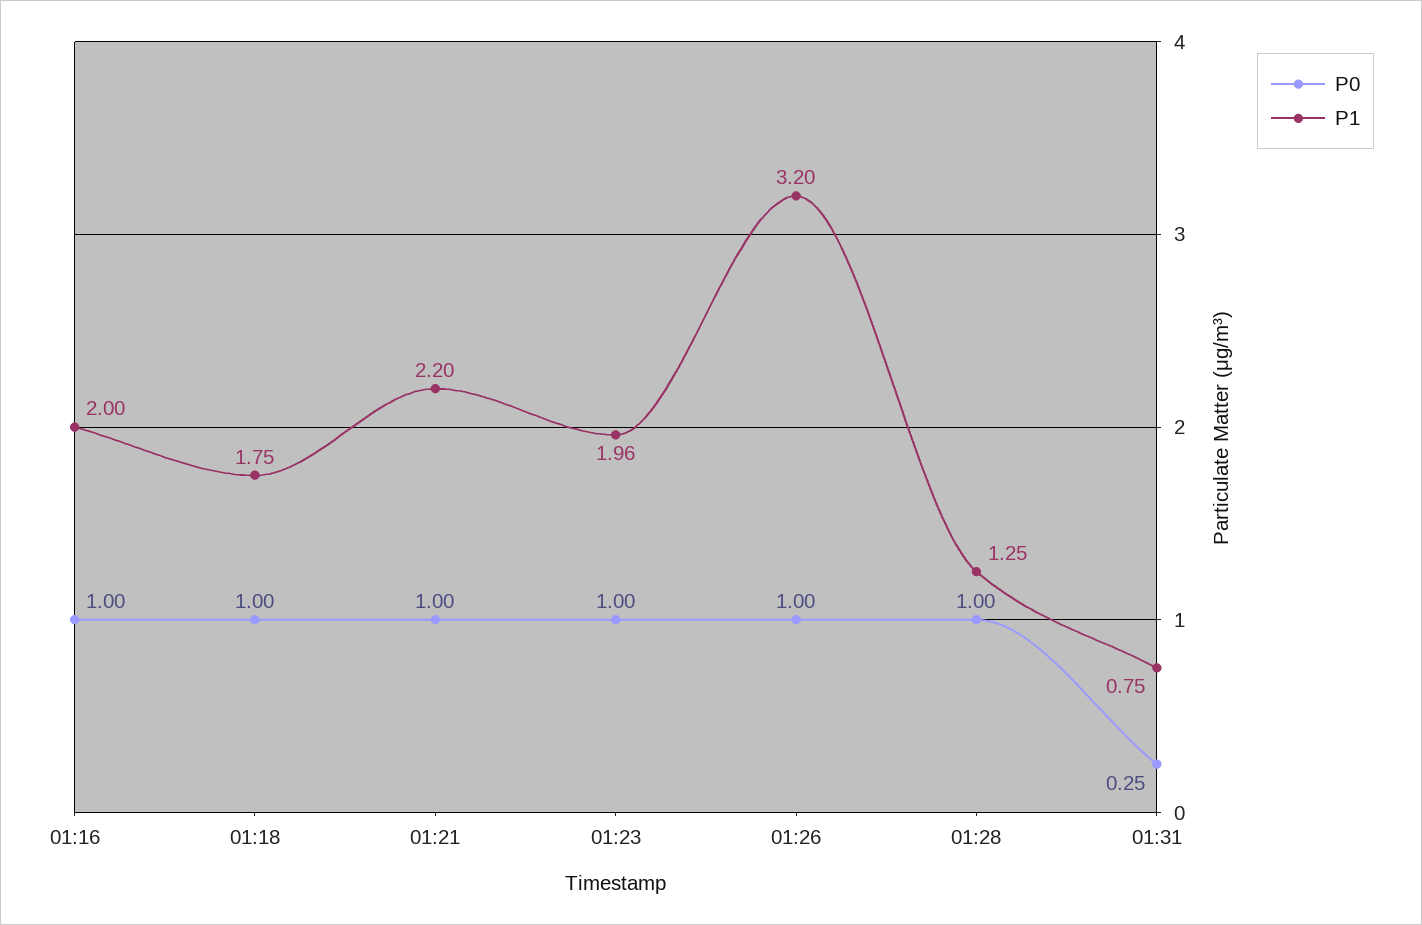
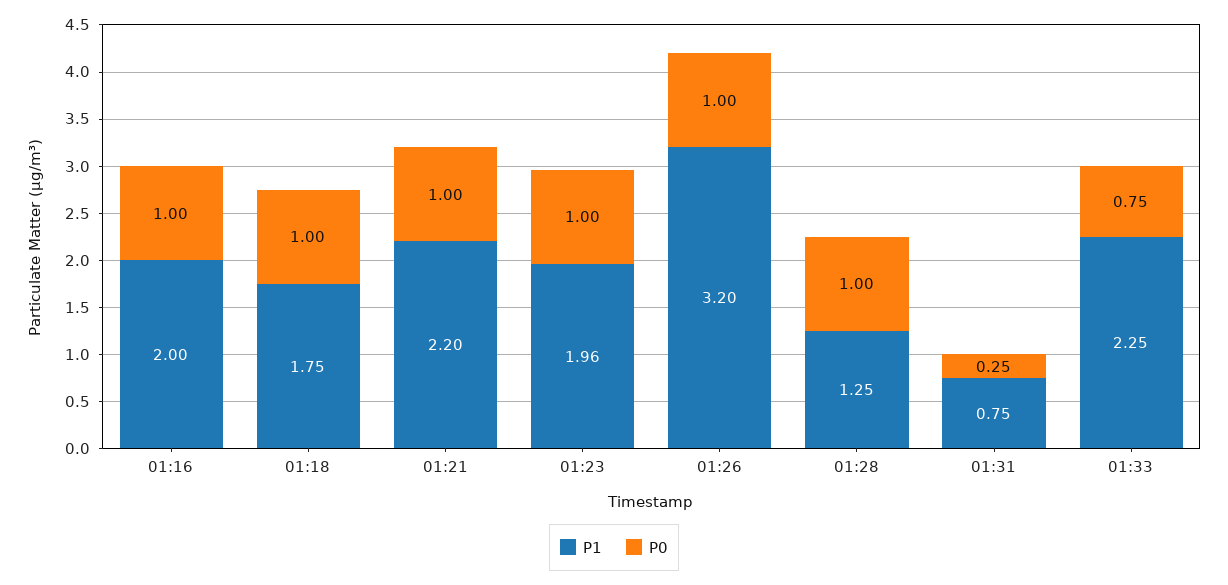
P1, 01:33: none -> 2.25
P0, 01:33: none -> 0.75

